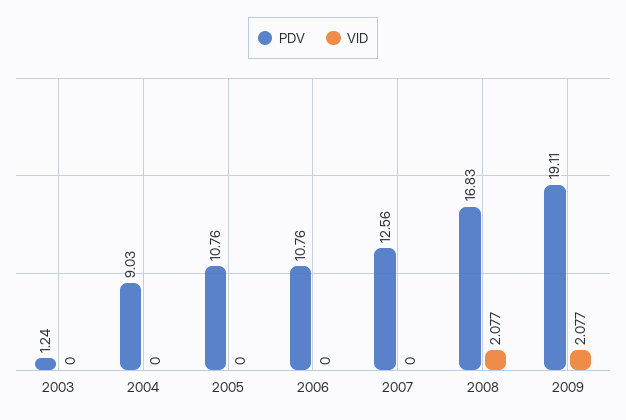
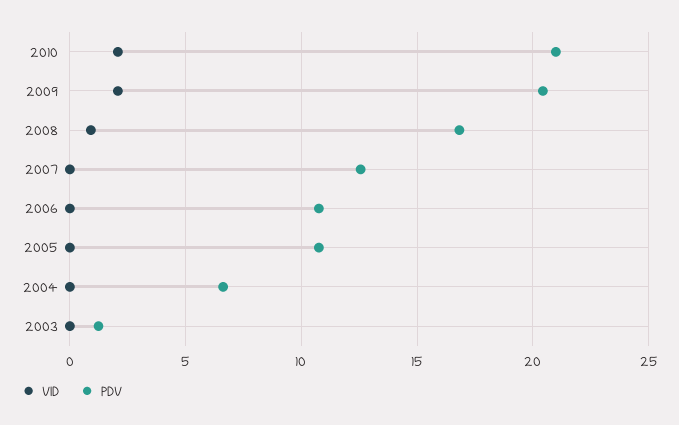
PDV, 2004: 9.03 -> 6.5
VID, 2008: 2.077 -> 1
PDV, 2009: 19.11 -> 20.5
VID, 2010: none -> 2
PDV, 2010: none -> 21

